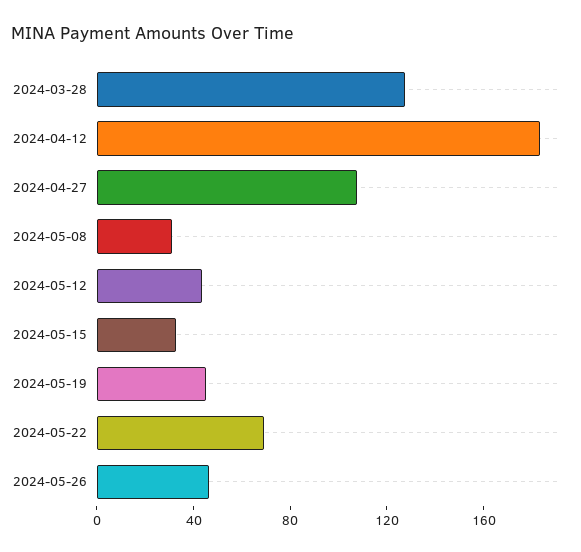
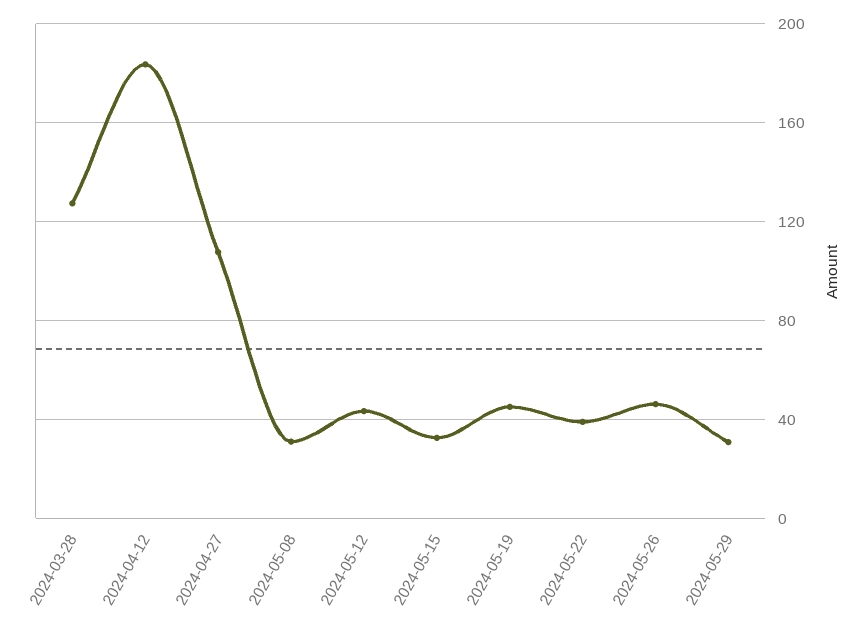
2024-05-22: 70 -> 40
2024-05-29: none -> 30

